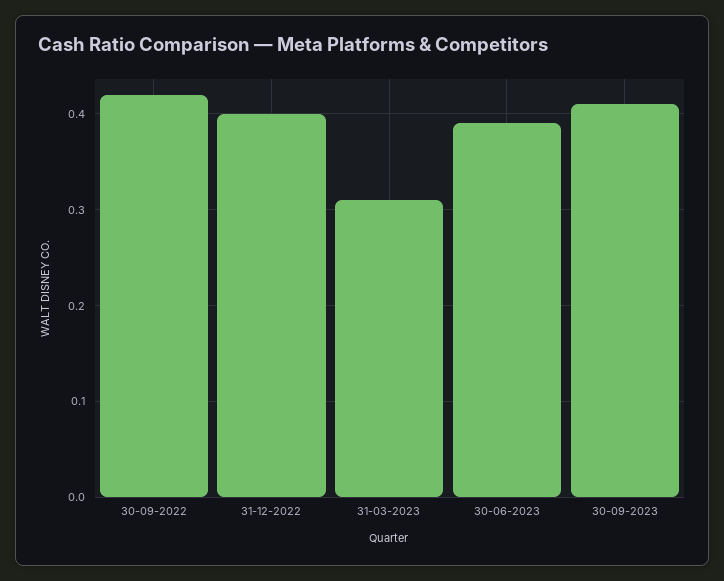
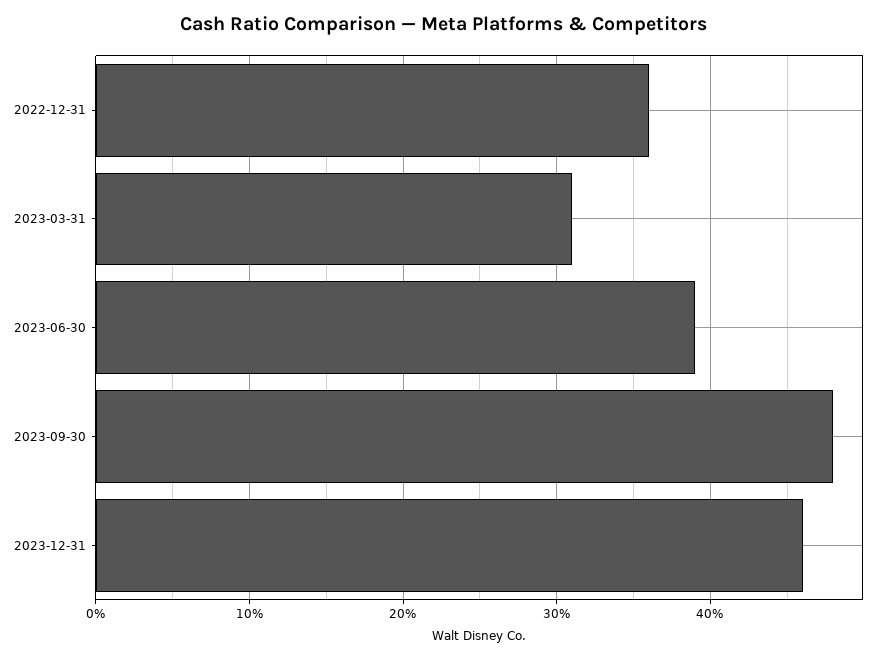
30-09-2022: 0.42 -> none
31-12-2022: 0.4 -> 0.36
30-09-2023: 0.41 -> 0.48
2023-12-31: none -> 0.46

